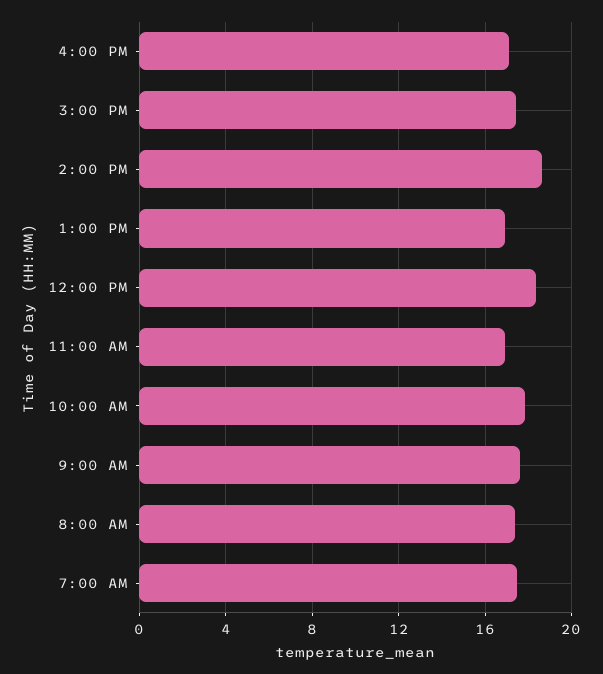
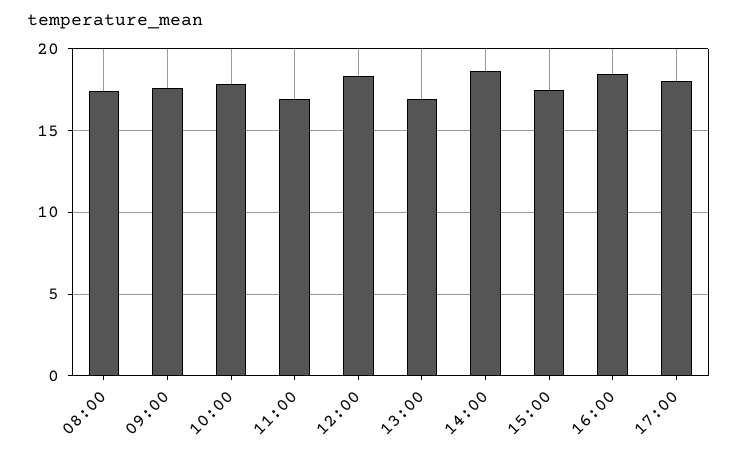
4:00 PM: 17 -> 18.5
7:00 AM: 17.5 -> none
17:00: none -> 18

